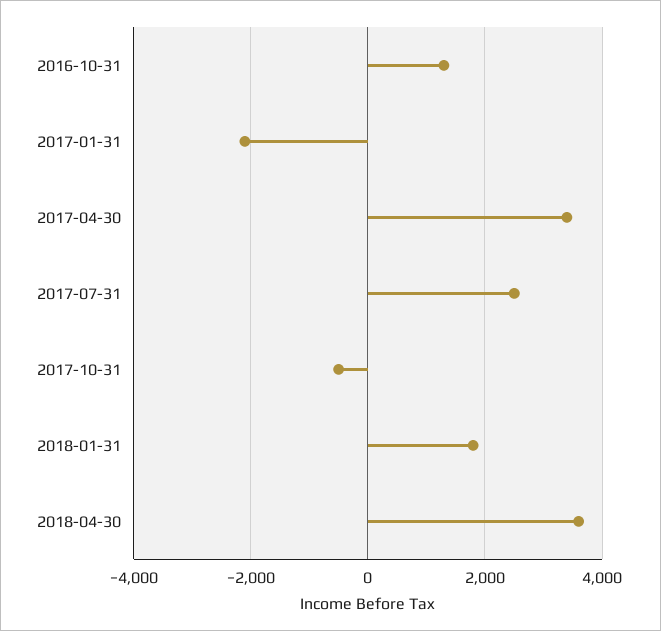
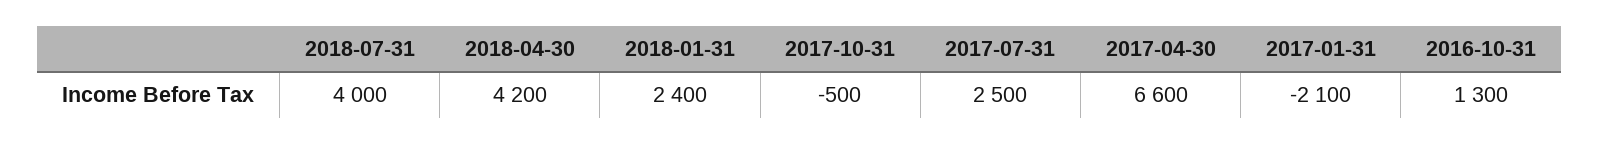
2017-04-30: 3400 -> 6600
2018-01-31: 1800 -> 2400
2018-04-30: 3600 -> 4200
2018-07-31: none -> 4000

